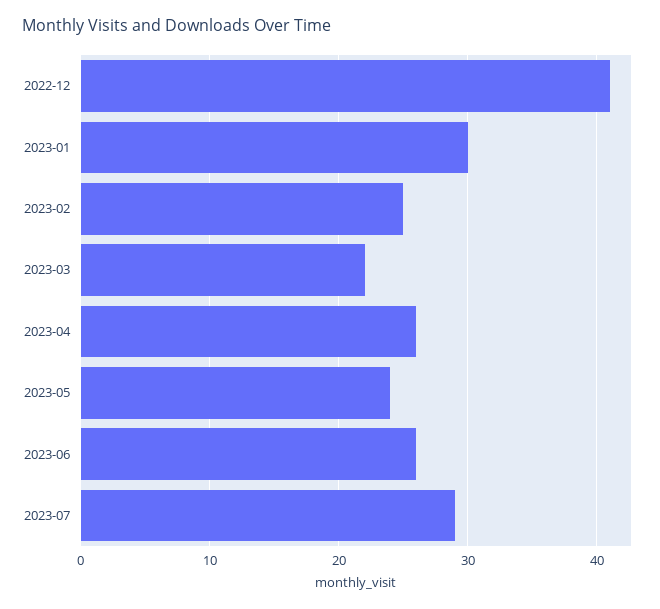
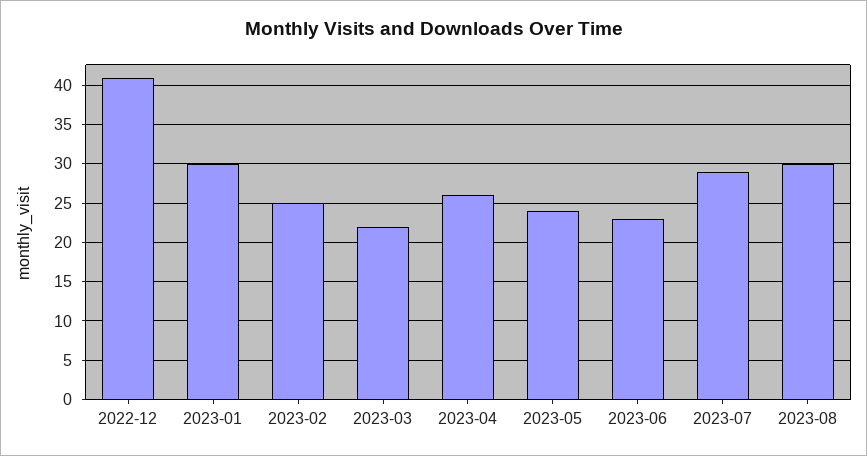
2023-06: 26 -> 23
2023-08: none -> 30

